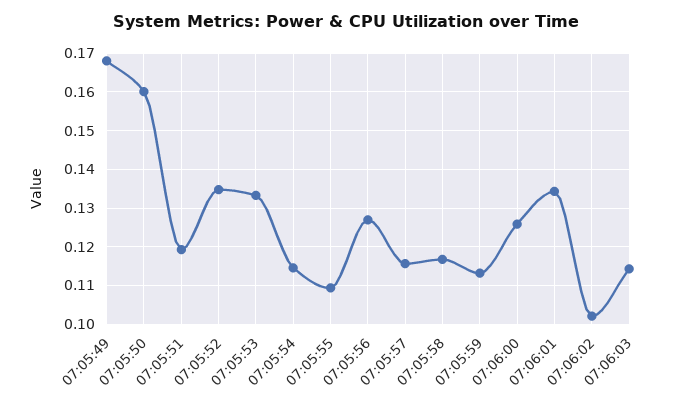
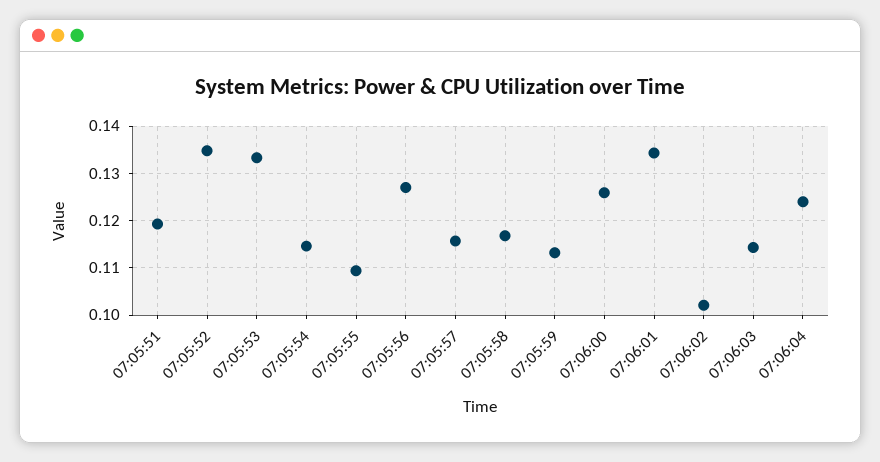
07:05:49: 0.168 -> none
07:05:50: 0.16 -> none
07:06:04: none -> 0.124

